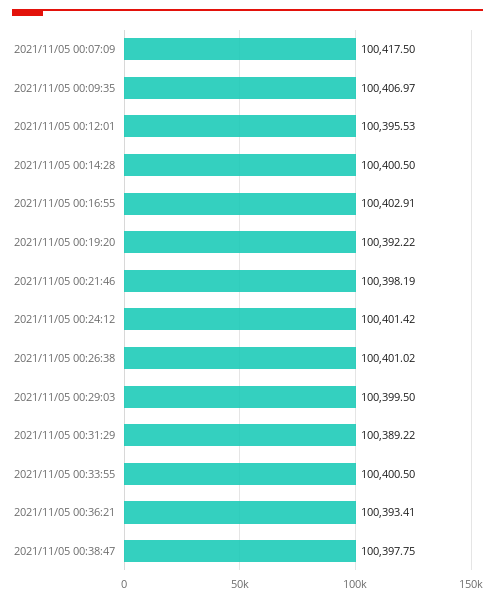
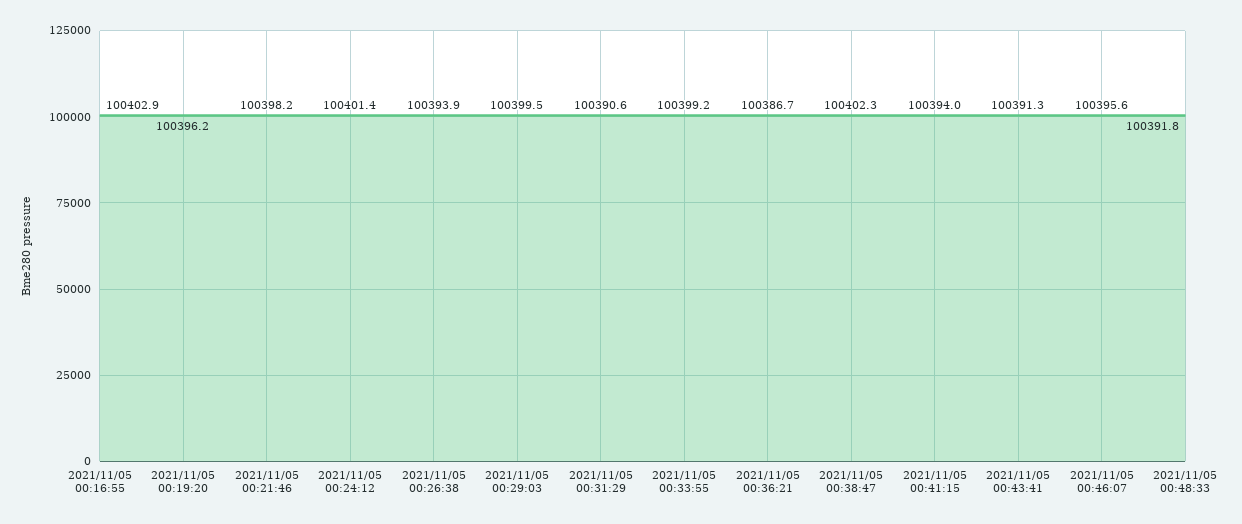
2021/11/05 00:07:09: 100417.5 -> none
2021/11/05 00:09:35: 100406.97 -> none
2021/11/05 00:12:01: 100395.53 -> none
2021/11/05 00:14:28: 100400.5 -> none
2021/11/05 00:19:20: 100392.22 -> 100396.2
2021/11/05 00:26:38: 100401.02 -> 100393.9
2021/11/05 00:31:29: 100389.22 -> 100390.6
2021/11/05 00:33:55: 100400.5 -> 100399.2
2021/11/05 00:36:21: 100393.41 -> 100386.7
2021/11/05 00:38:47: 100397.75 -> 100402.3
2021/11/05 00:41:15: none -> 100394
2021/11/05 00:43:41: none -> 100391.3
2021/11/05 00:46:07: none -> 100395.6
2021/11/05 00:48:33: none -> 100391.8

